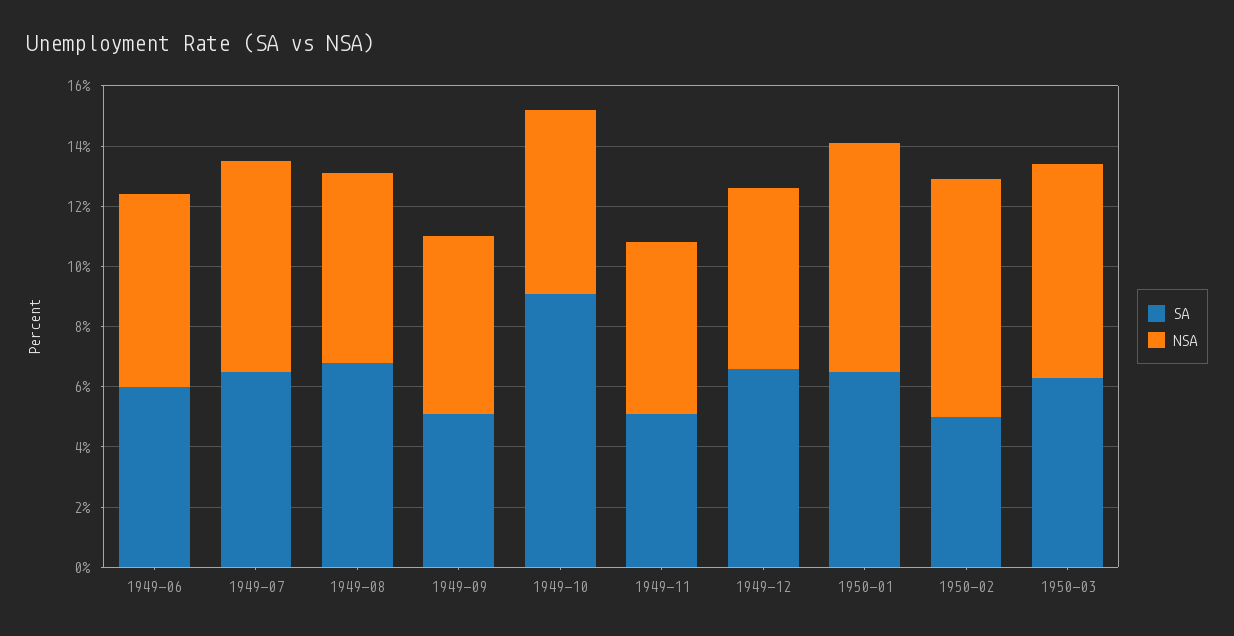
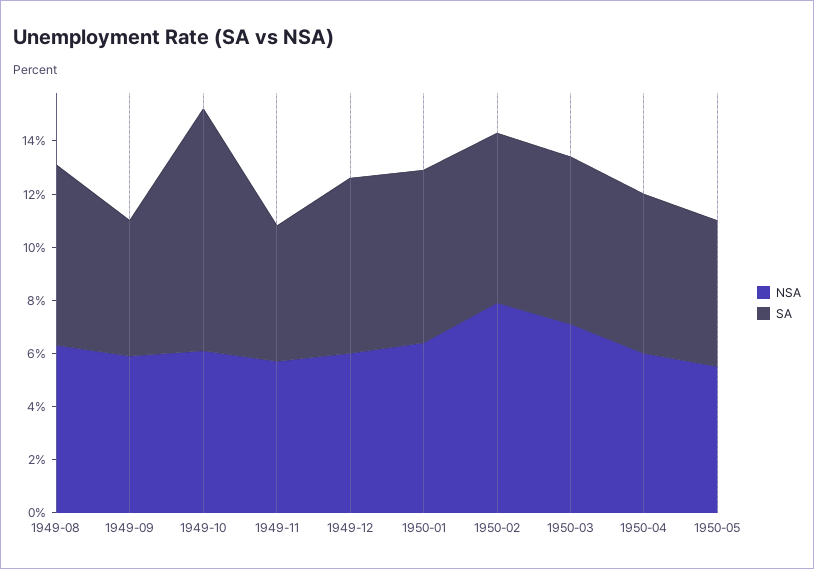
SA, 1949-06: 6 -> none
NSA, 1949-06: 6.5 -> none
SA, 1949-07: 6.5 -> none
NSA, 1949-07: 7 -> none
NSA, 1950-01: 7.5 -> 6.5
SA, 1950-02: 5 -> 6.5
NSA, 1950-04: none -> 6
SA, 1950-04: none -> 6
NSA, 1950-05: none -> 5.5
SA, 1950-05: none -> 5.5

